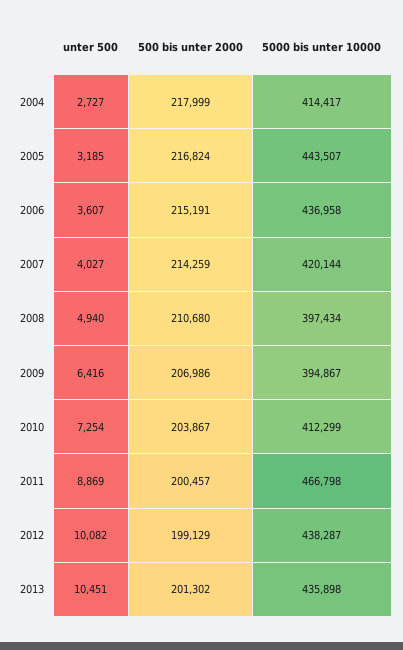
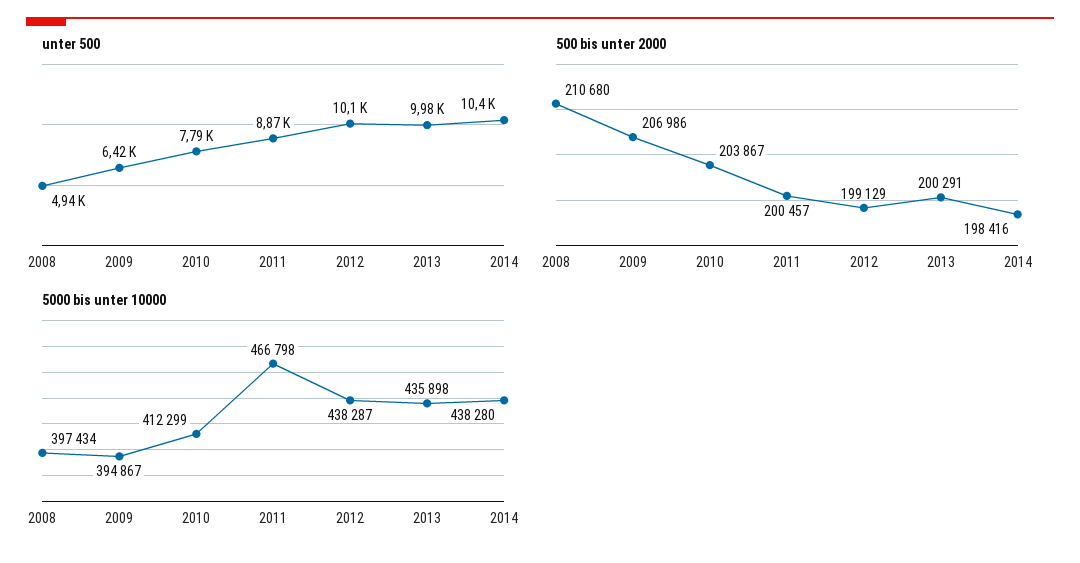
unter 500, 2004: 2727 -> none
500 bis unter 2000, 2004: 217999 -> none
5000 bis unter 10000, 2004: 414417 -> none
unter 500, 2005: 3185 -> none
500 bis unter 2000, 2005: 216824 -> none
5000 bis unter 10000, 2005: 443507 -> none
unter 500, 2006: 3607 -> none
500 bis unter 2000, 2006: 215191 -> none
5000 bis unter 10000, 2006: 436958 -> none
unter 500, 2007: 4027 -> none
500 bis unter 2000, 2007: 214259 -> none
5000 bis unter 10000, 2007: 420144 -> none
unter 500, 2010: 7254 -> 7790
unter 500, 2013: 10451 -> 9980
500 bis unter 2000, 2013: 201302 -> 200291
unter 500, 2014: none -> 10400
500 bis unter 2000, 2014: none -> 198416
5000 bis unter 10000, 2014: none -> 438280

